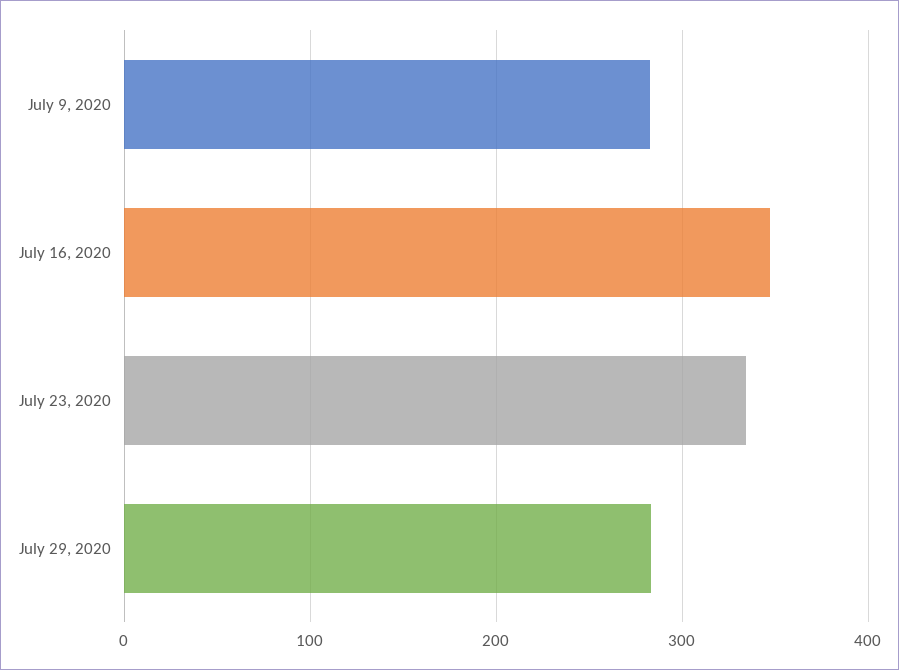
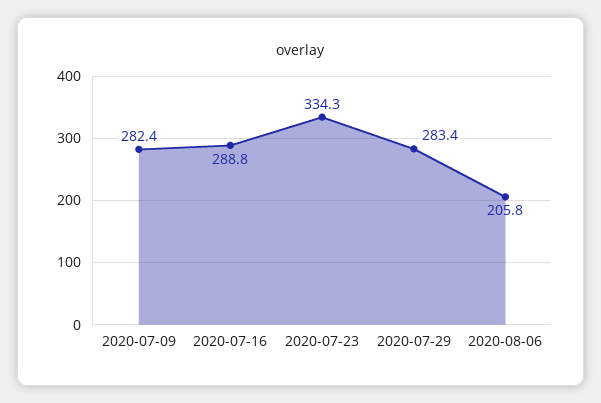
July 16, 2020: 350 -> 288.8
2020-08-06: none -> 205.8

